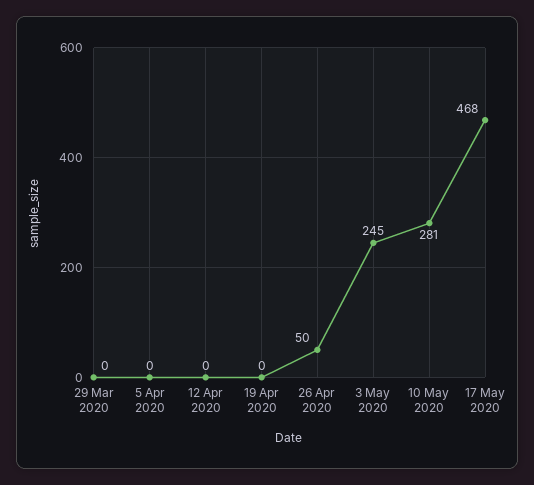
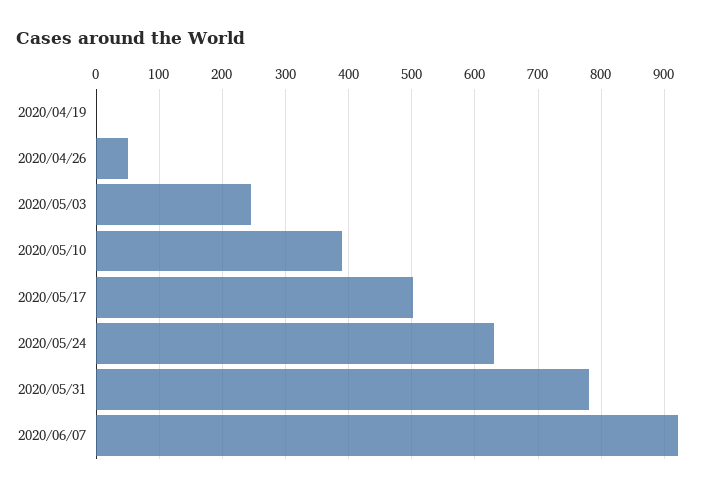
29 Mar 2020: 0 -> none
5 Apr 2020: 0 -> none
12 Apr 2020: 0 -> none
10 May 2020: 281 -> 390
17 May 2020: 468 -> 500
2020/05/24: none -> 630
2020/05/31: none -> 780
2020/06/07: none -> 920

